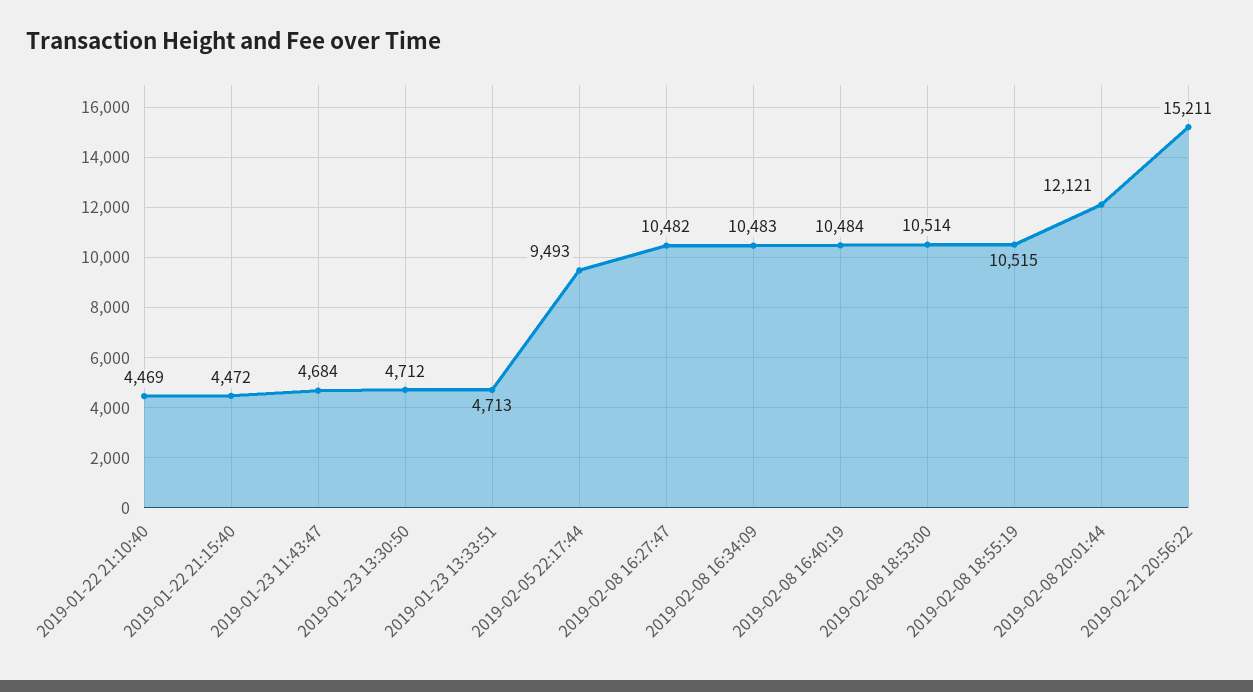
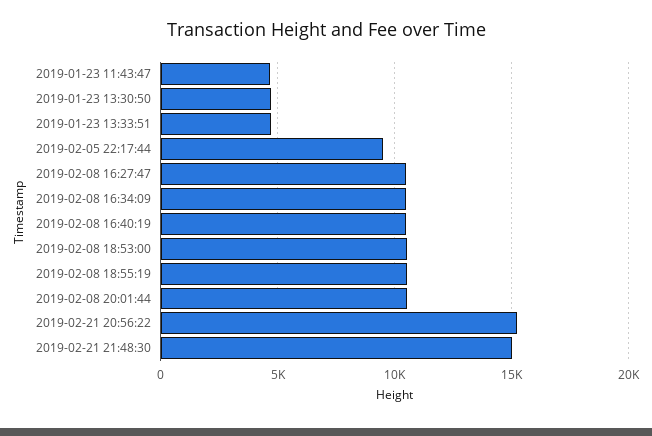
2019-01-22 21:10:40: 4469 -> none
2019-01-22 21:15:40: 4472 -> none
2019-02-08 20:01:44: 12121 -> 10500
2019-02-21 21:48:30: none -> 15000

